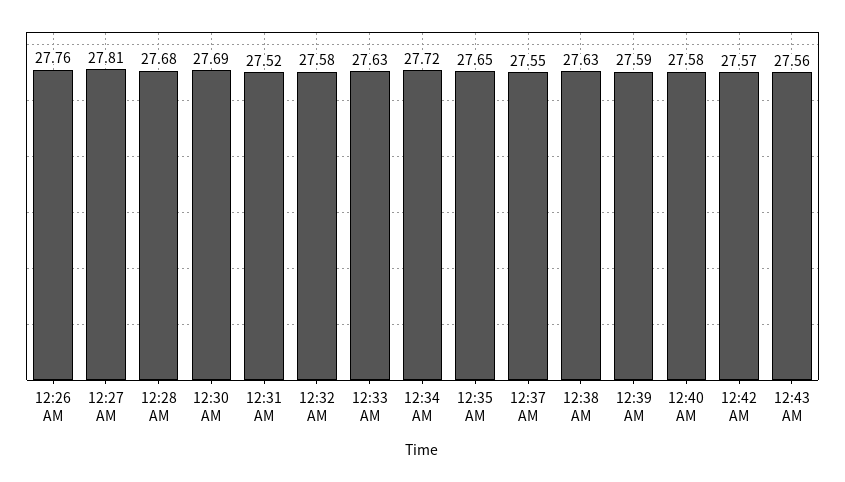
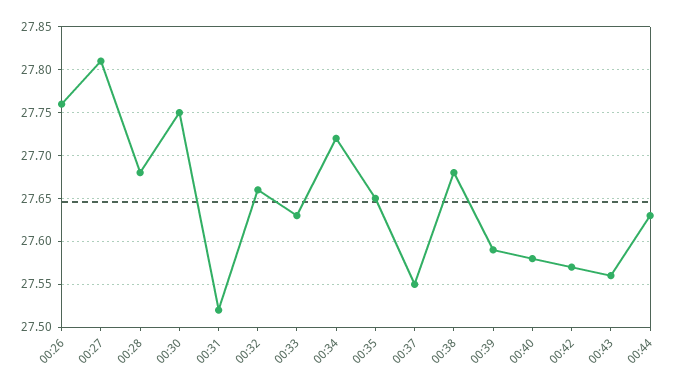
12:30 AM: 27.69 -> 27.75
12:32 AM: 27.58 -> 27.66
12:38 AM: 27.63 -> 27.68
00:44: none -> 27.63

